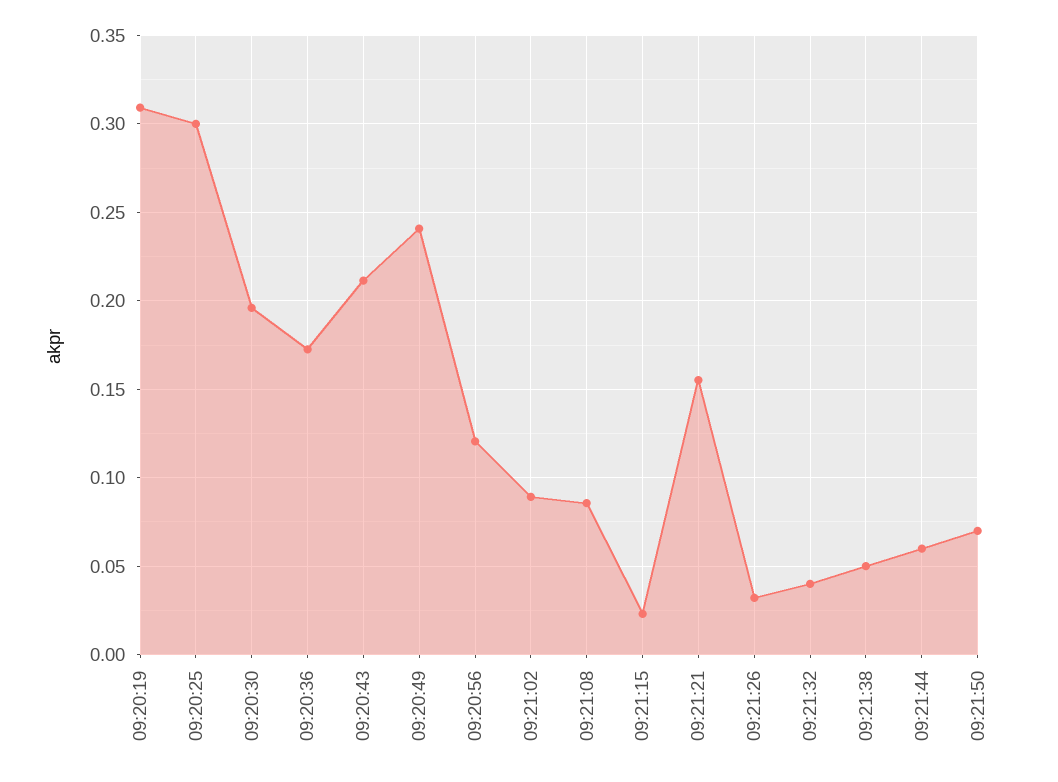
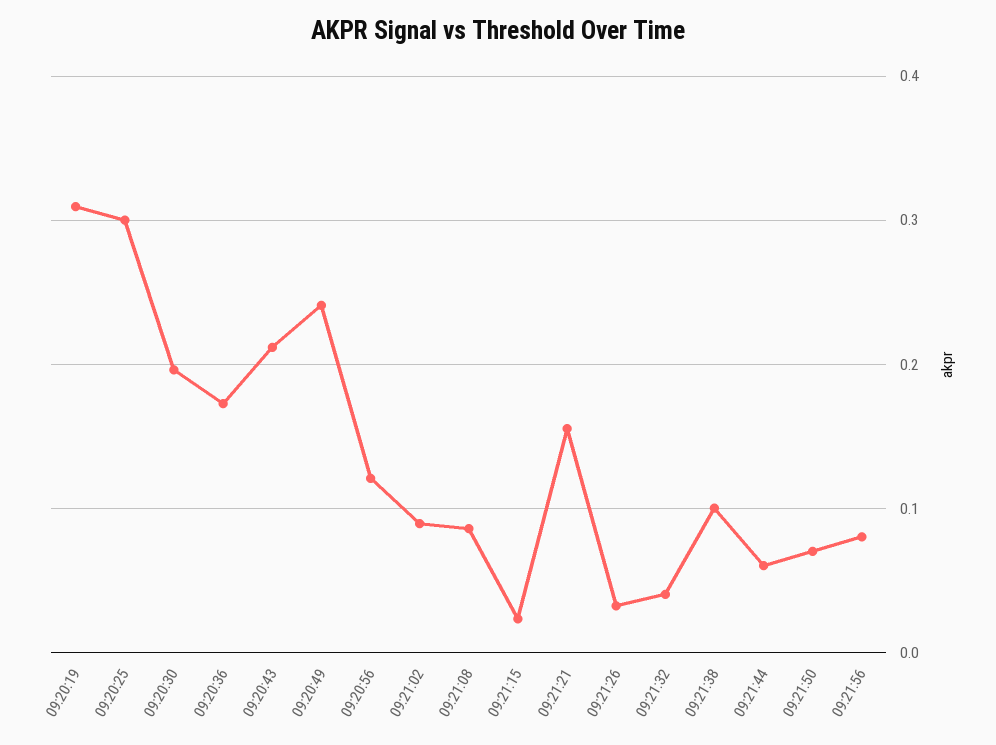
09:21:38: 0.05 -> 0.1
09:21:56: none -> 0.08

